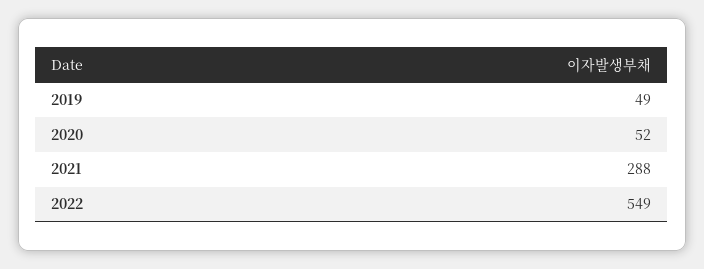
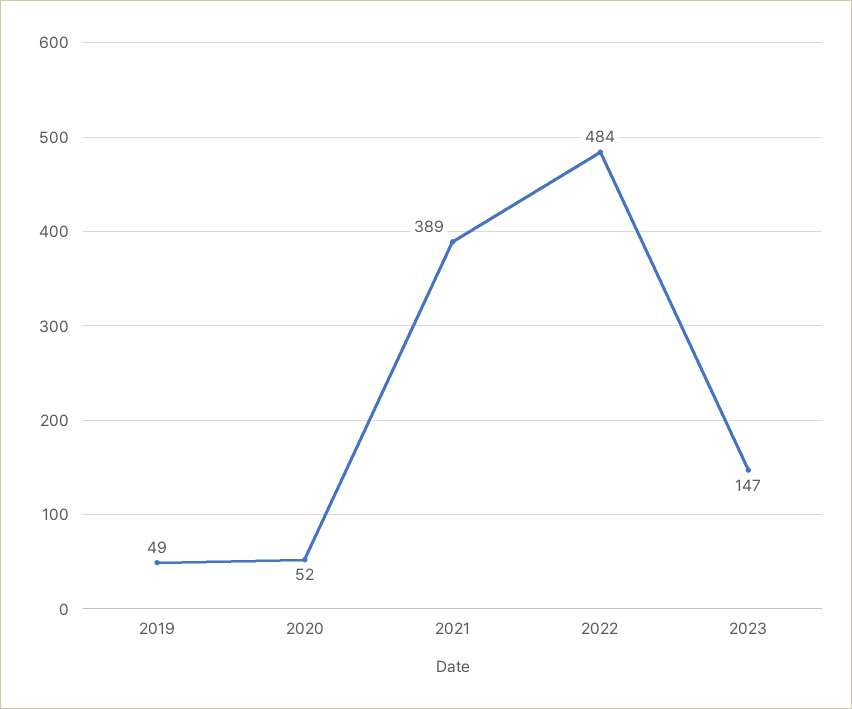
2021: 288 -> 389
2022: 549 -> 484
2023: none -> 147

